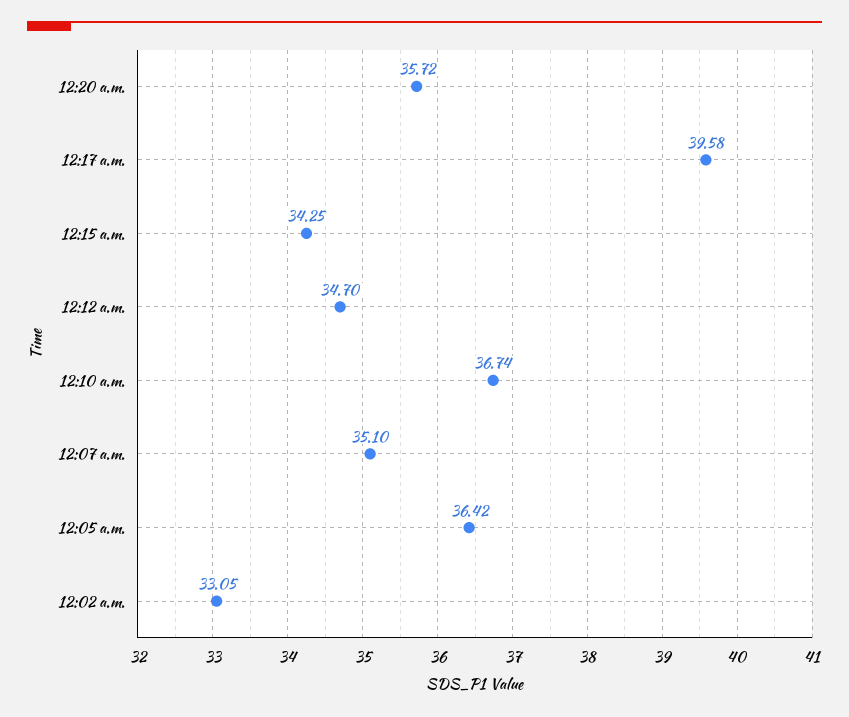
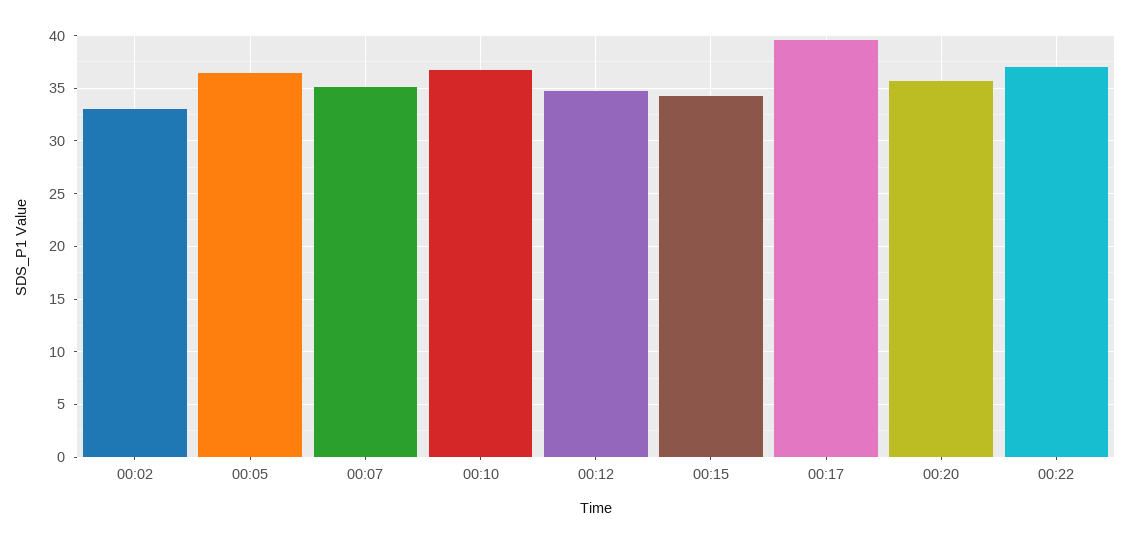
00:22: none -> 37

